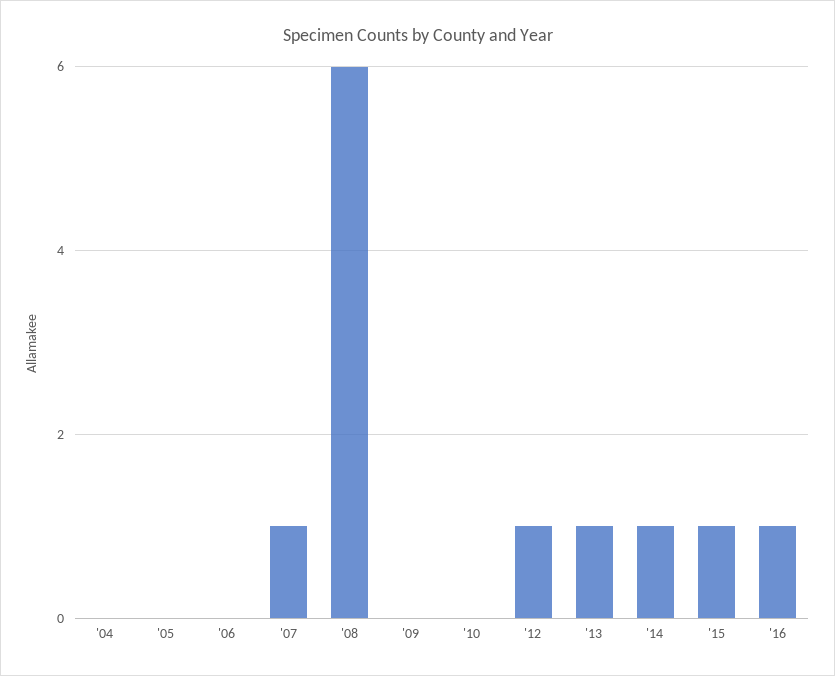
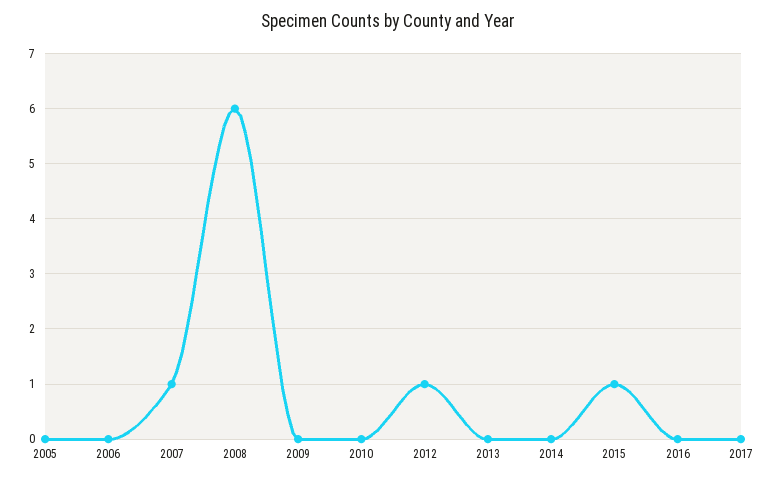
'04: 0 -> none
'13: 1 -> 0
'14: 1 -> 0
'16: 1 -> 0
2017: none -> 0

